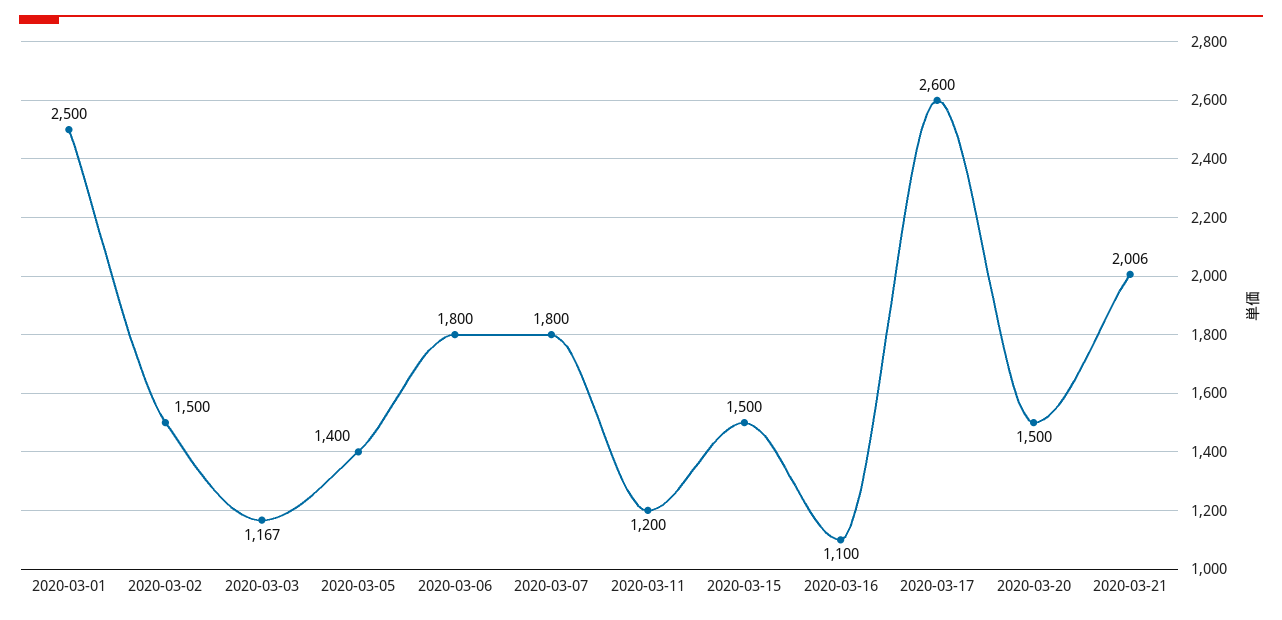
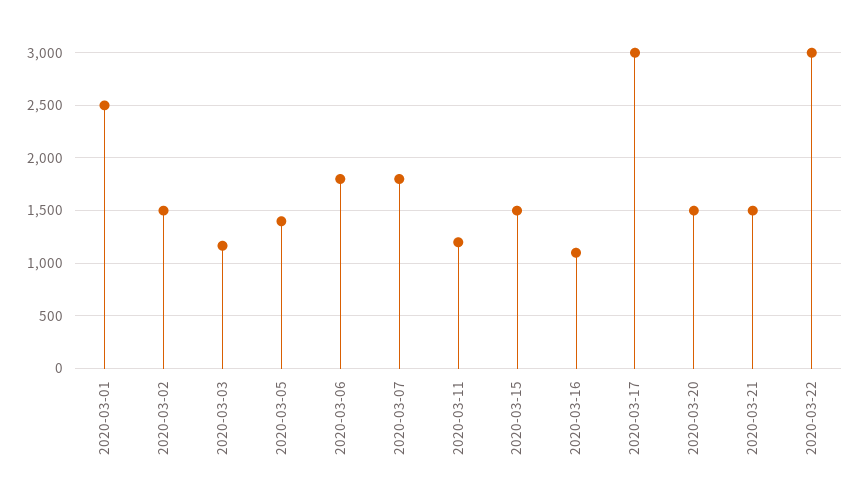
2020-03-17: 2600 -> 3000
2020-03-21: 2006 -> 1500
2020-03-22: none -> 3000

